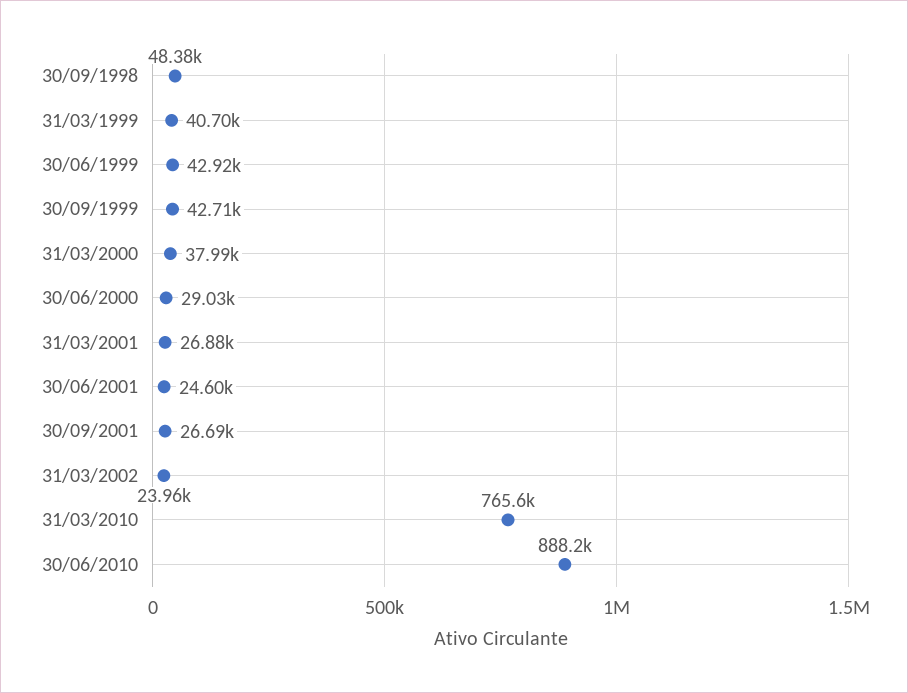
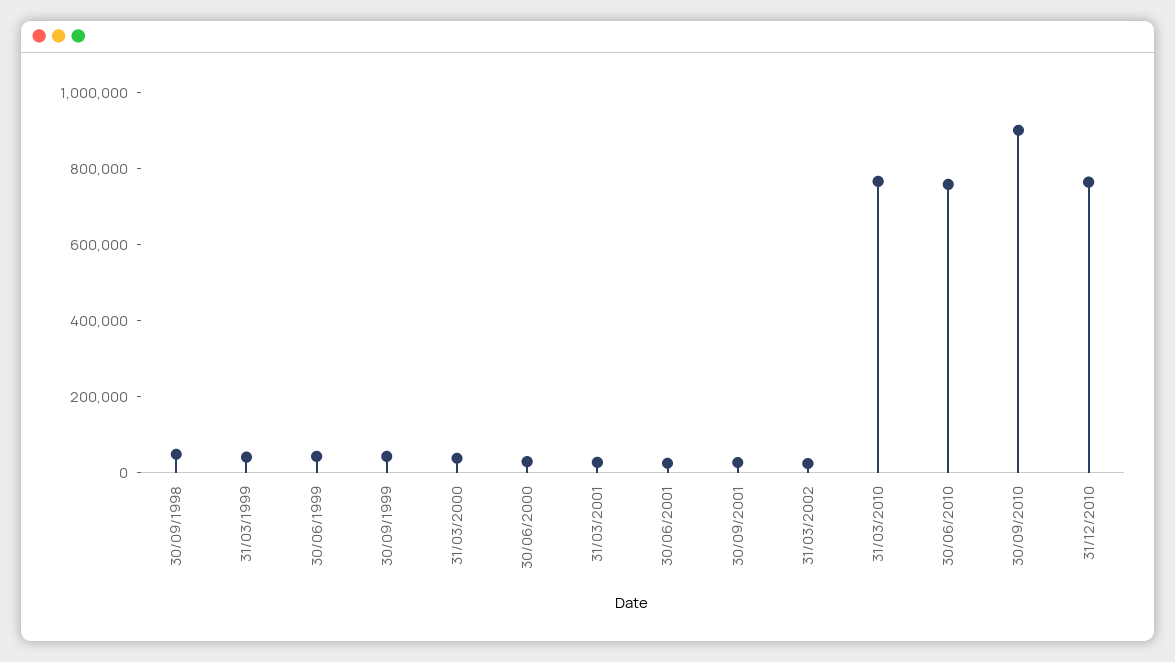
30/06/2010: 888200 -> 750000
30/09/2010: none -> 900000
31/12/2010: none -> 750000

